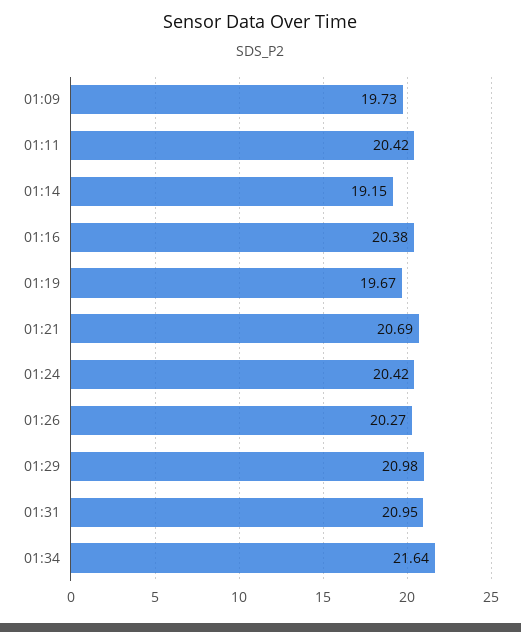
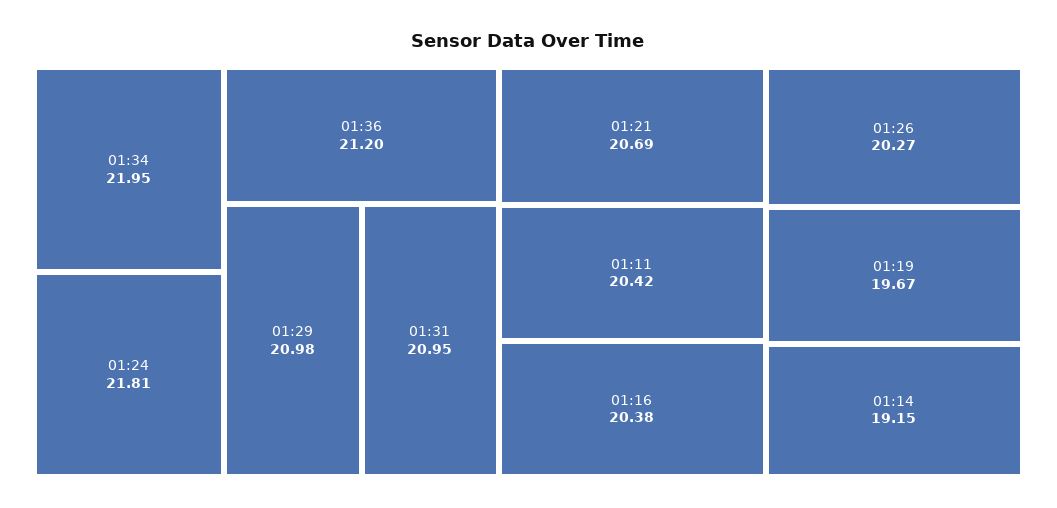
01:09: 19.73 -> none
01:24: 20.42 -> 21.81
01:34: 21.64 -> 21.95
01:36: none -> 21.2

